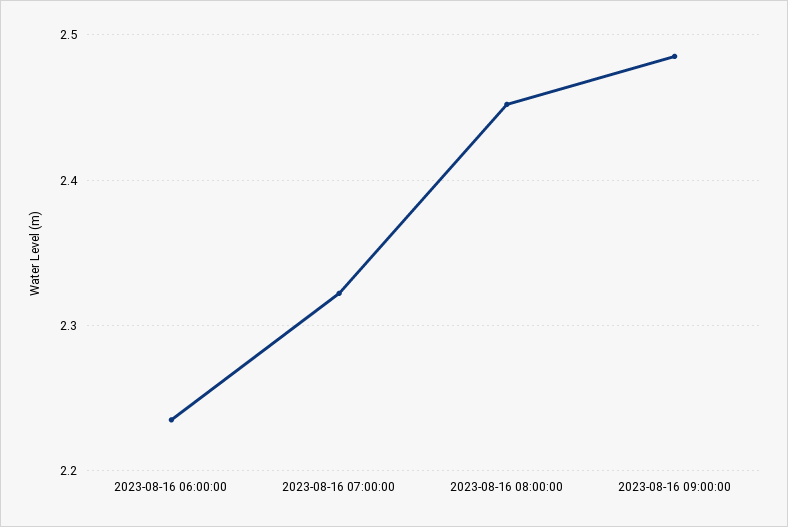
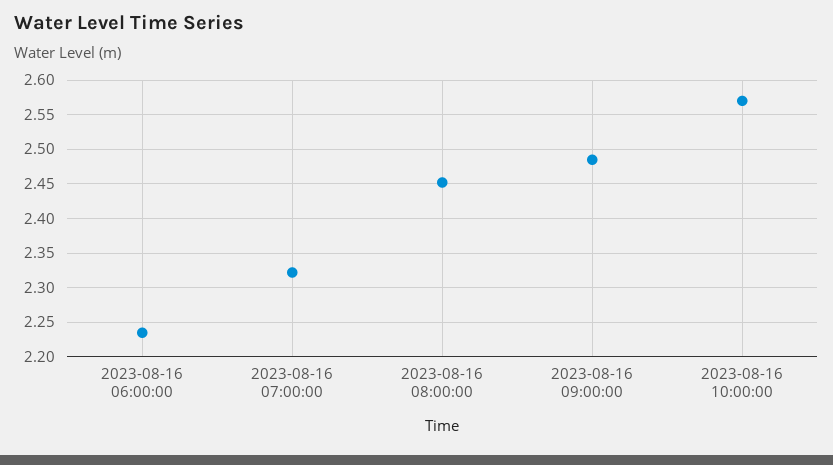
2023-08-16 10:00:00: none -> 2.57

